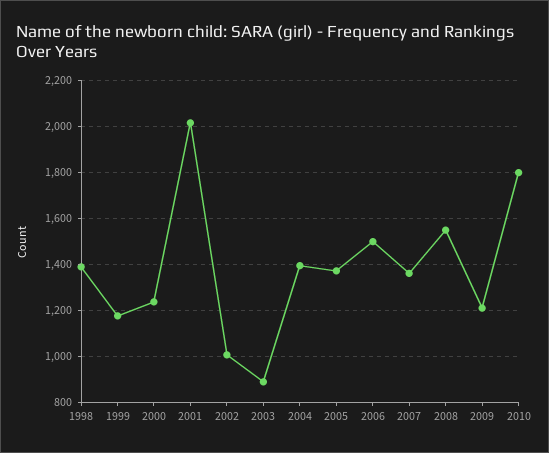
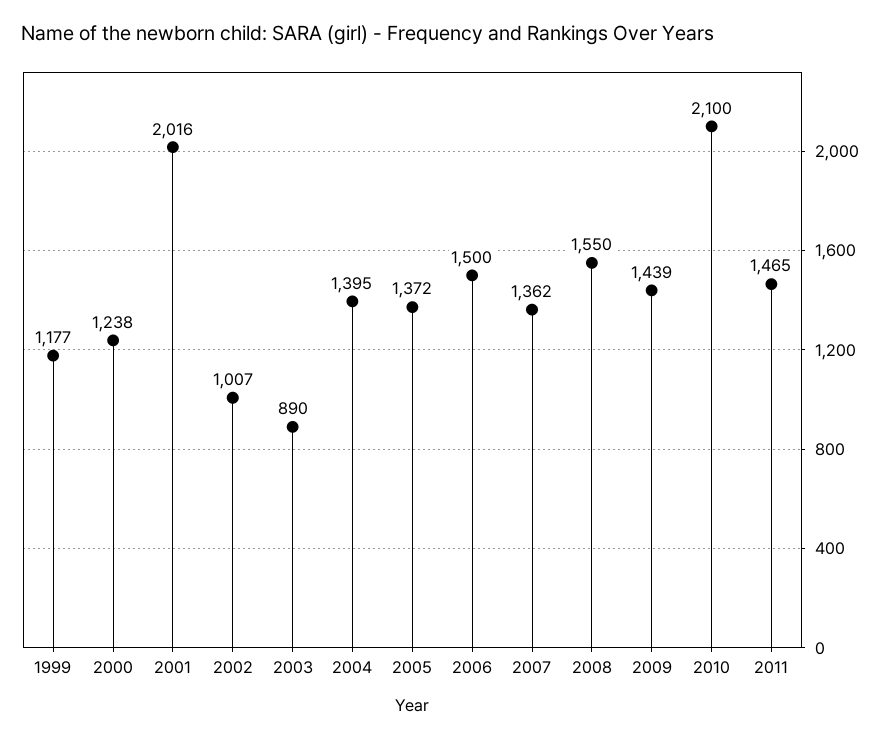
1998: 1400 -> none
2009: 1200 -> 1439
2010: 1800 -> 2100
2011: none -> 1465

